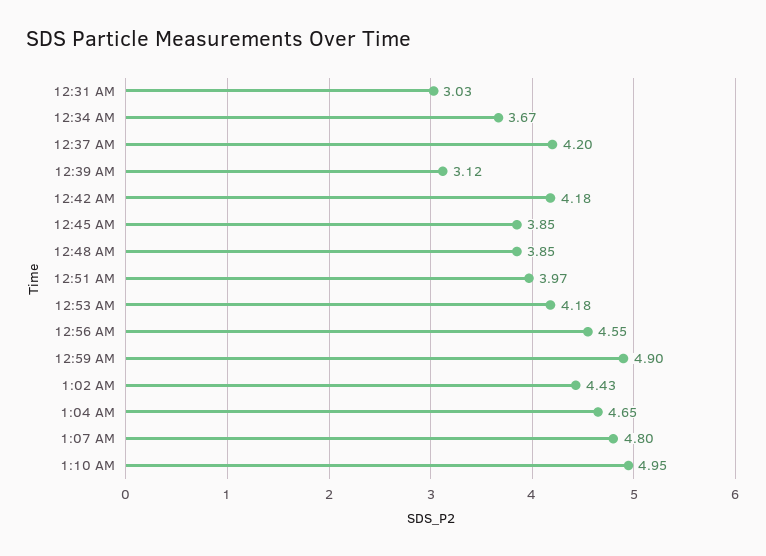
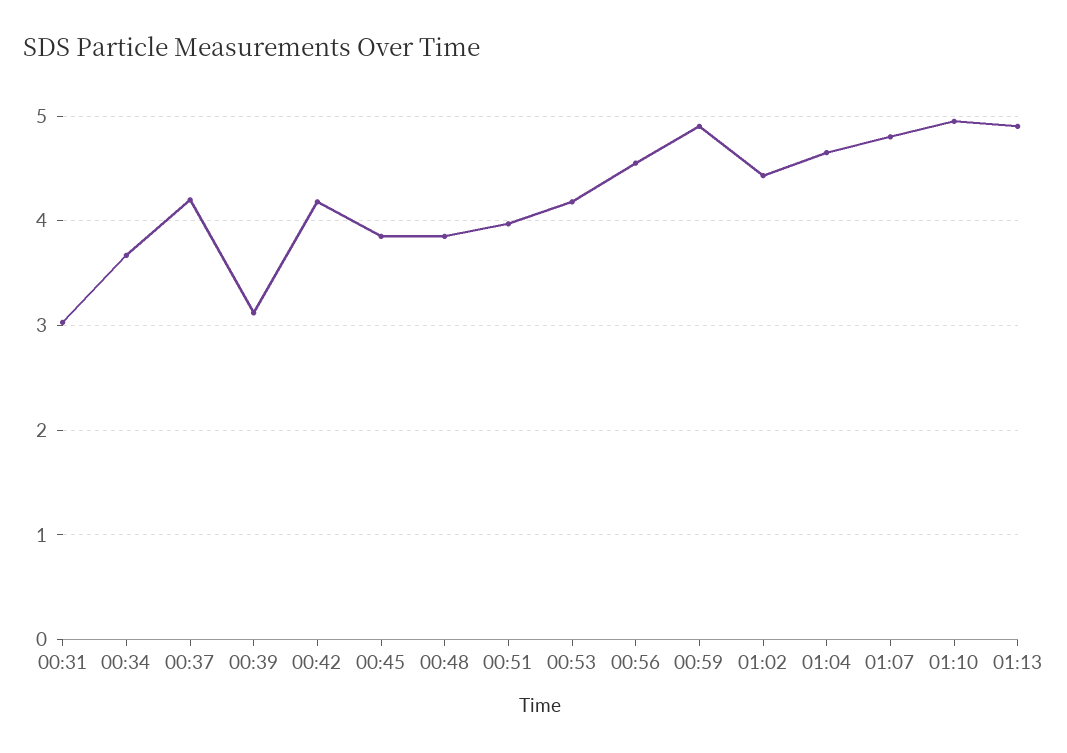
01:13: none -> 4.9

